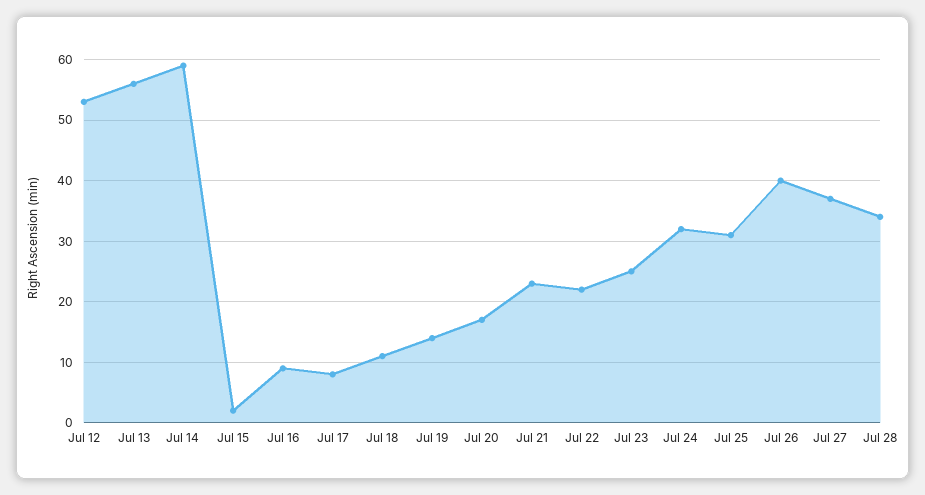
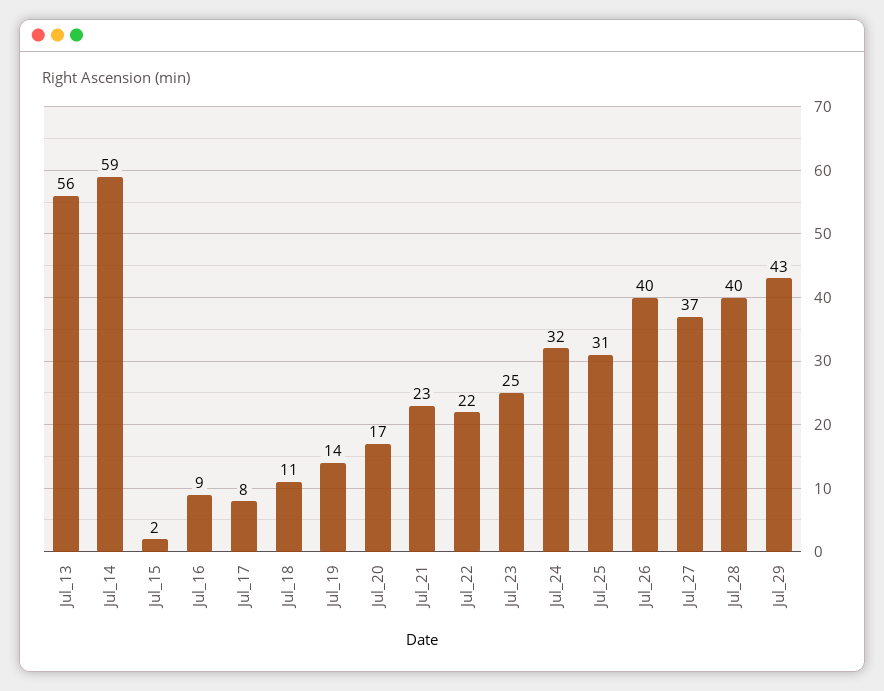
Jul 12: 53 -> none
Jul 28: 34 -> 40
Jul_29: none -> 43

